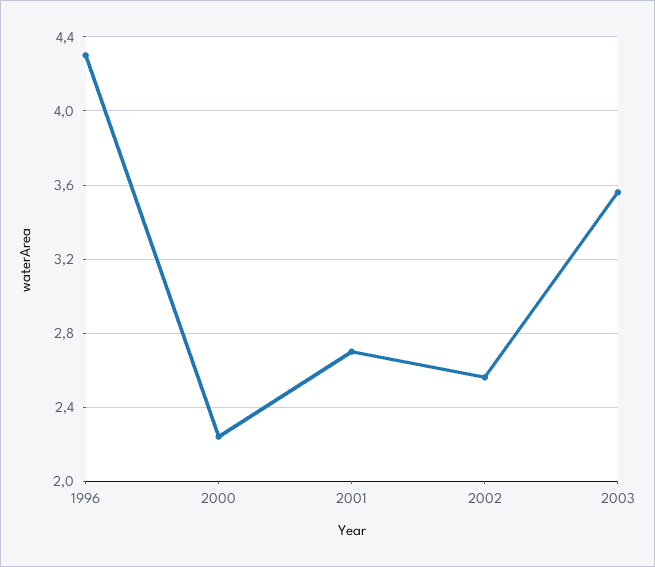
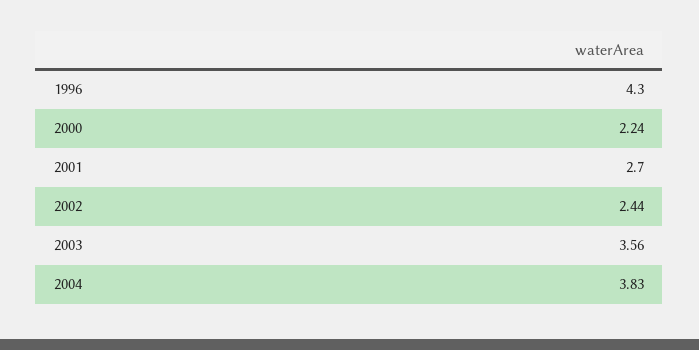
2002: 2.55 -> 2.44
2004: none -> 3.83

